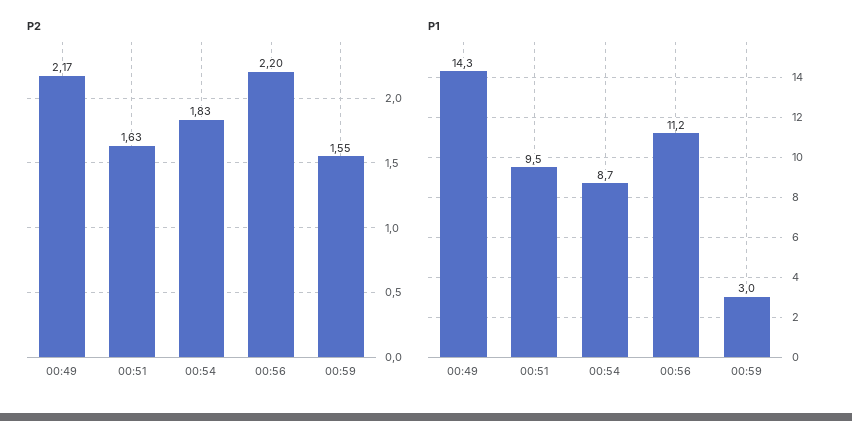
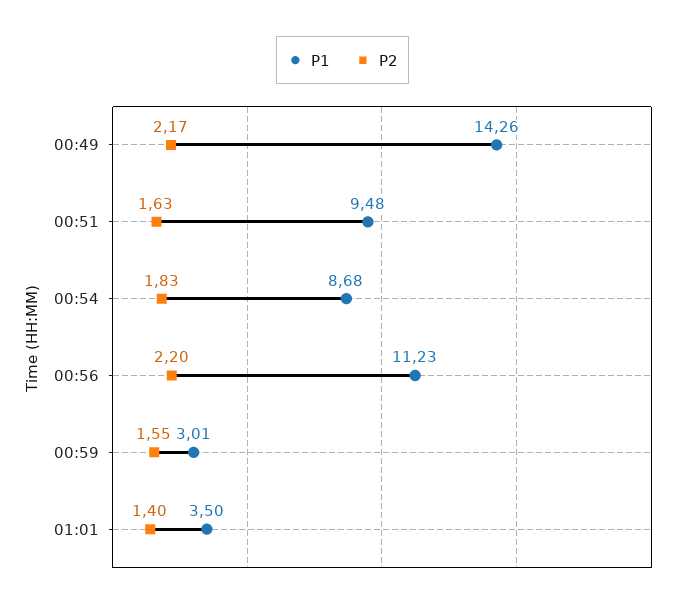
P1, 01:01: none -> 3.5
P2, 01:01: none -> 1.4

